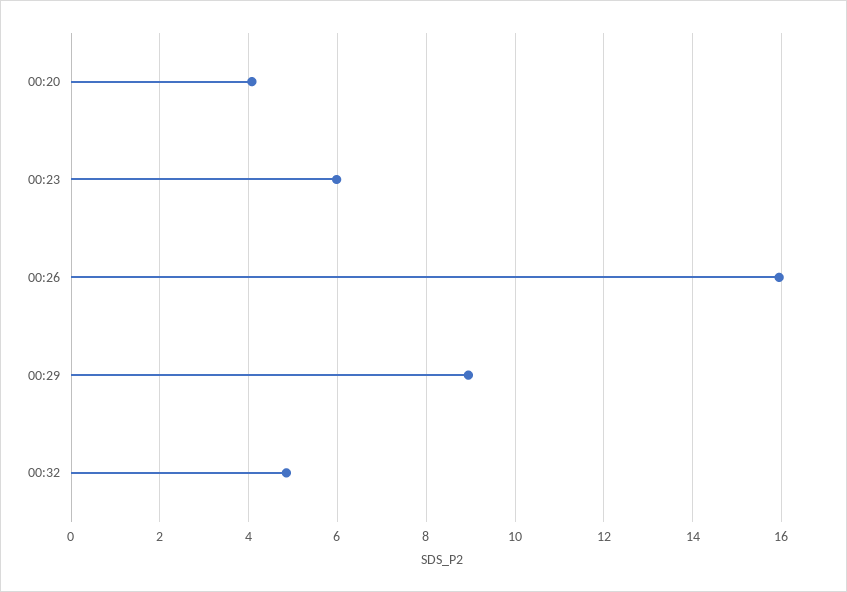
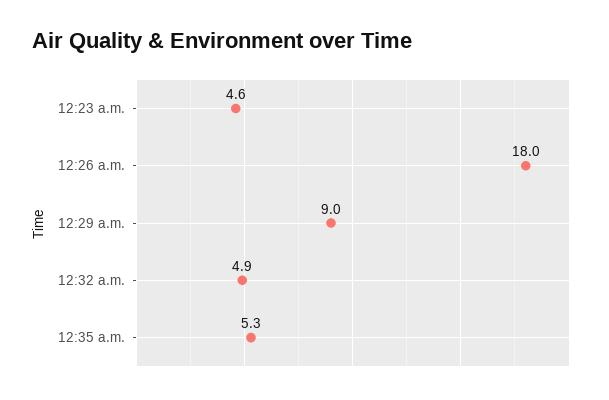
00:20: 4 -> none
00:23: 6 -> 4.6
00:26: 16 -> 18
12:35 a.m.: none -> 5.3

